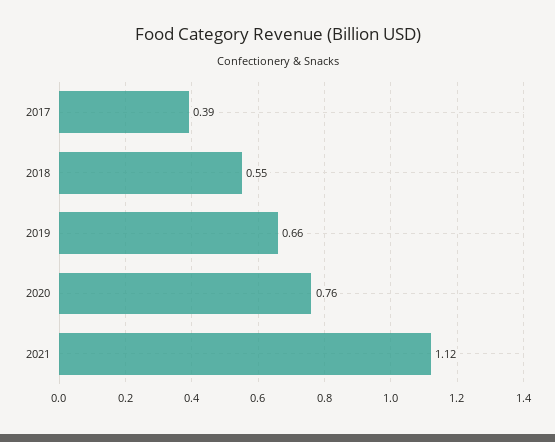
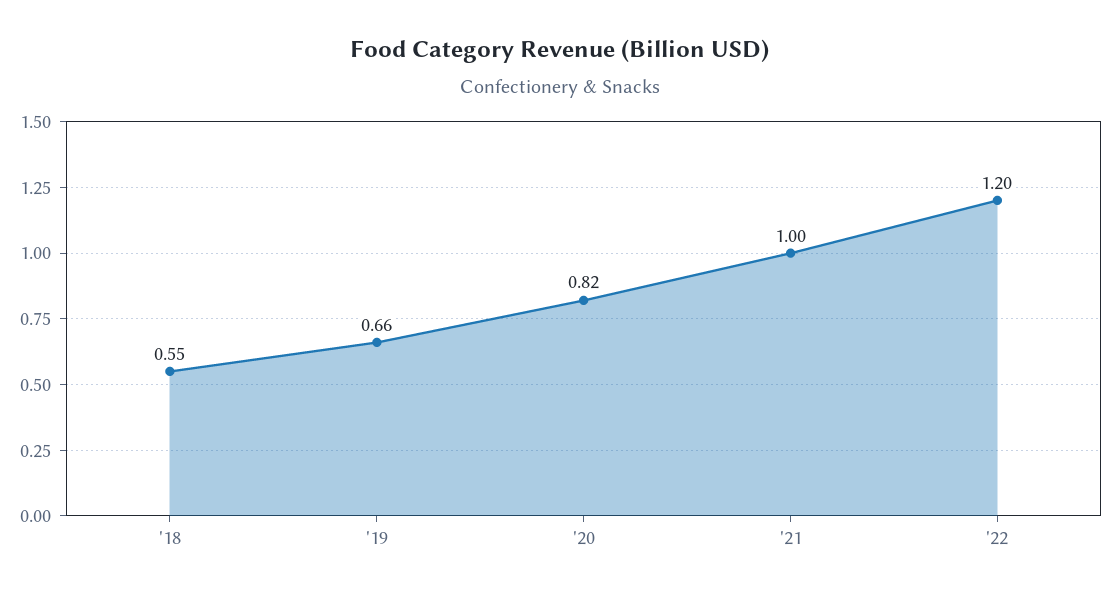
2017: 0.39 -> none
2020: 0.76 -> 0.82
2021: 1.12 -> 1
'22: none -> 1.2

